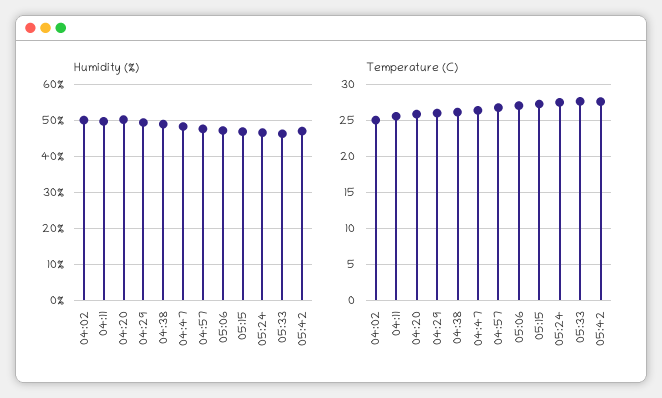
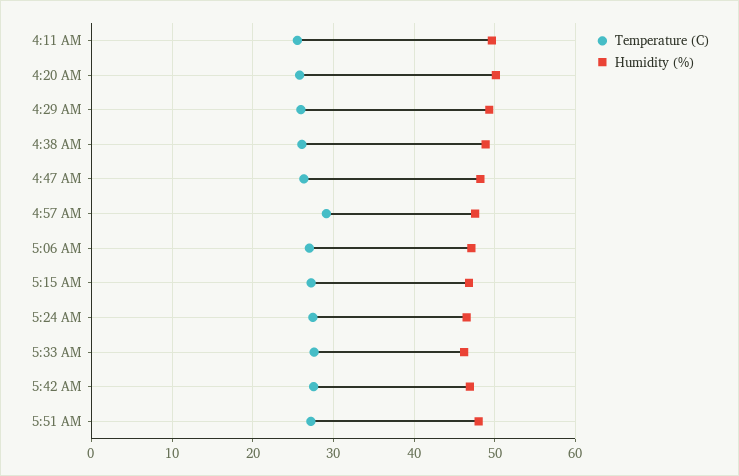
Humidity (%), 04:02: 50 -> none
Temperature (C), 04:02: 25 -> none
Temperature (C), 04:57: 27 -> 29
Temperature (C), 5:51 AM: none -> 27
Humidity (%), 5:51 AM: none -> 48

